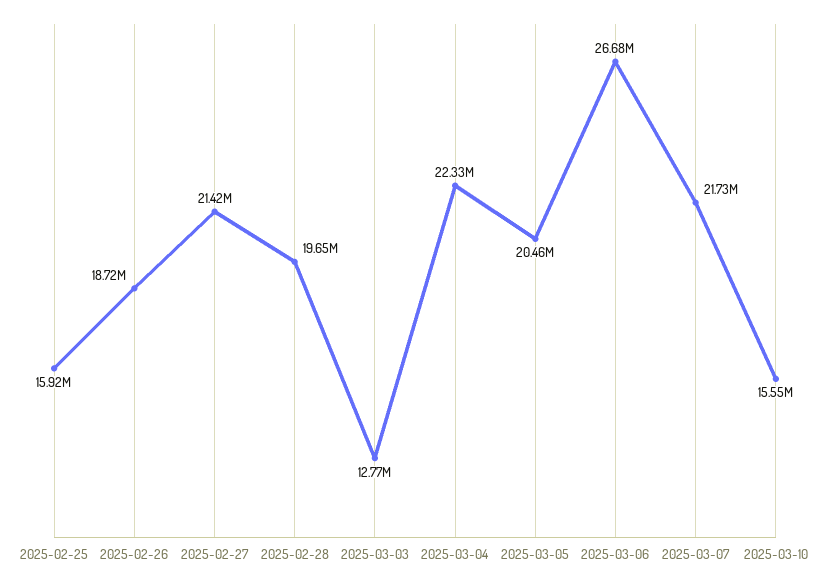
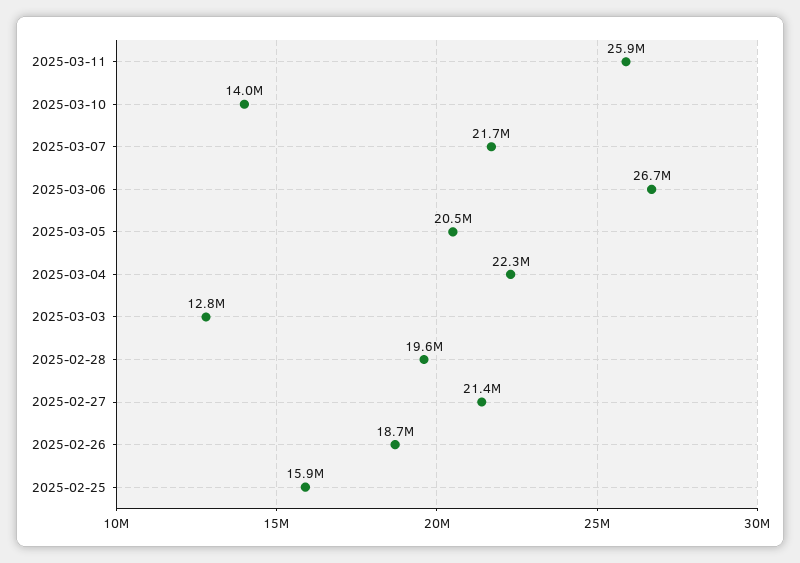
2025-03-10: 15550000 -> 14000000
2025-03-11: none -> 25900000

